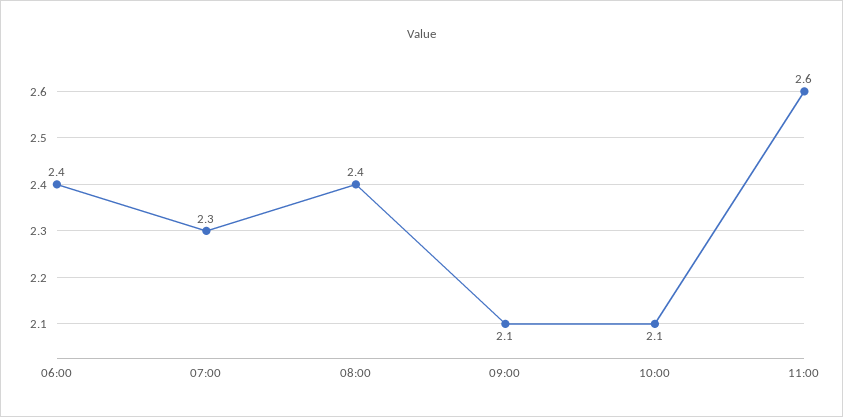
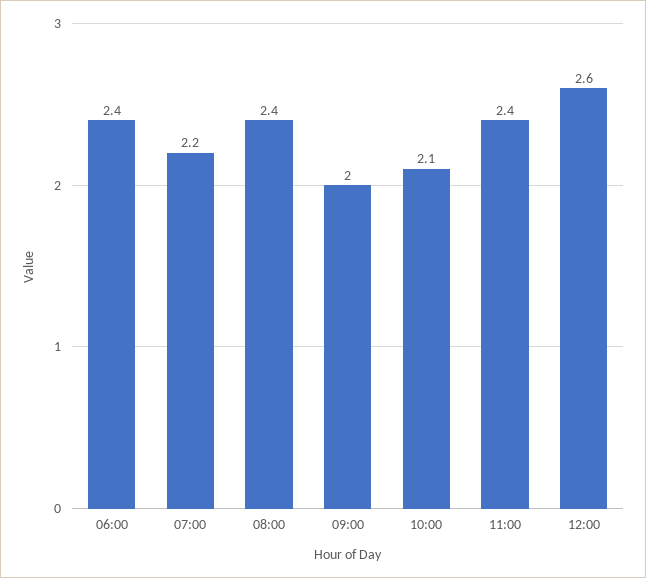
07:00: 2.3 -> 2.2
09:00: 2.1 -> 2
11:00: 2.6 -> 2.4
12:00: none -> 2.6

